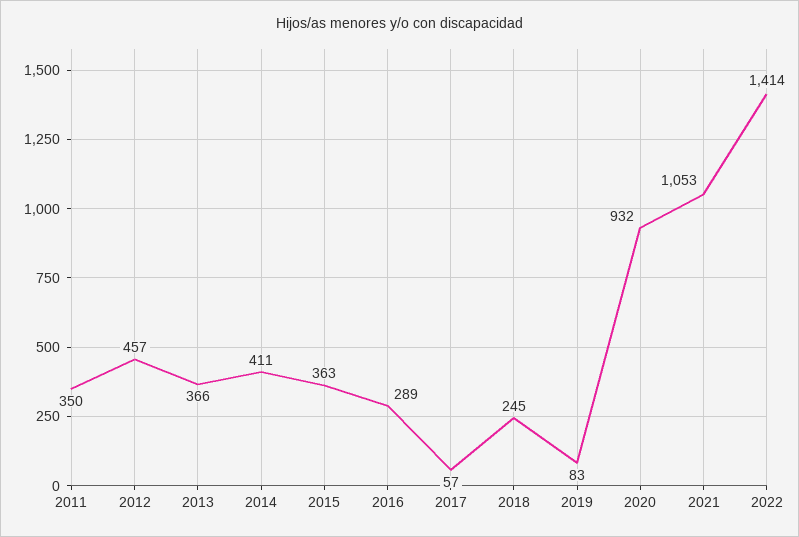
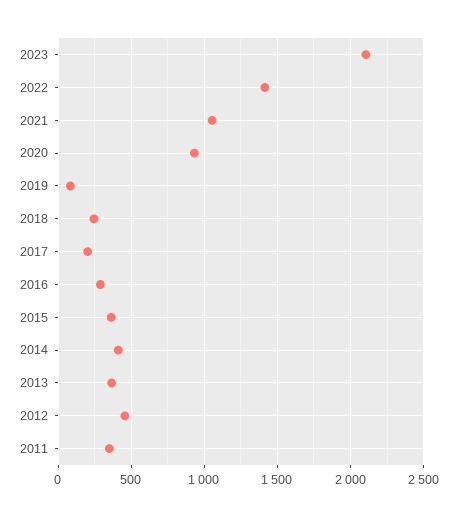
2017: 57 -> 200
2023: none -> 2100

